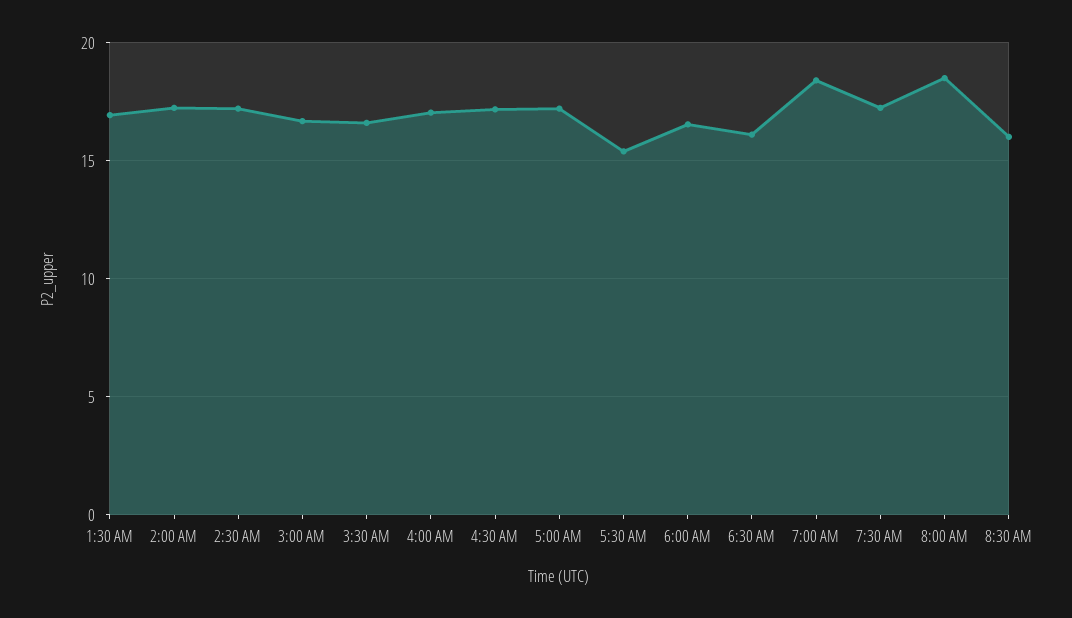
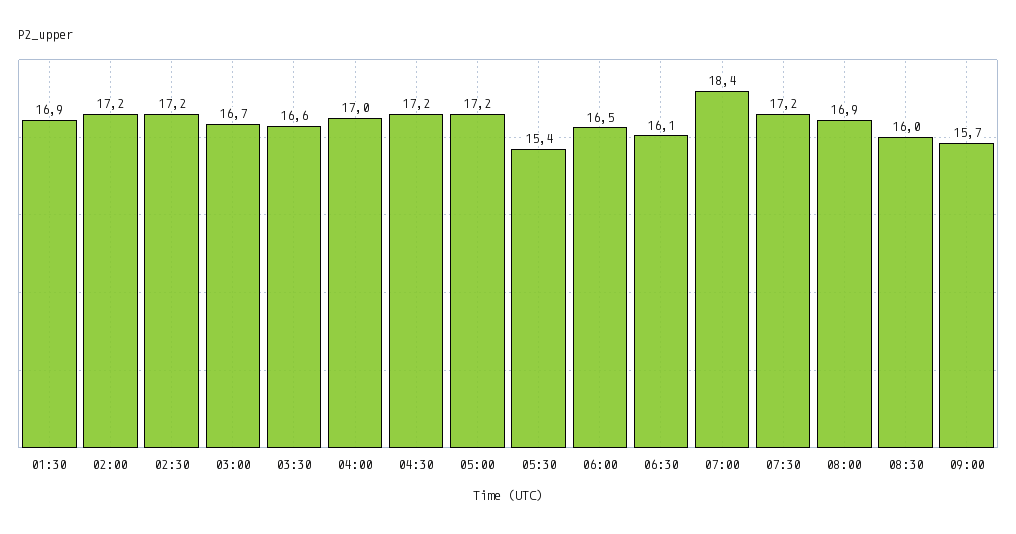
8:00 AM: 18.5 -> 16.9
09:00: none -> 15.7

